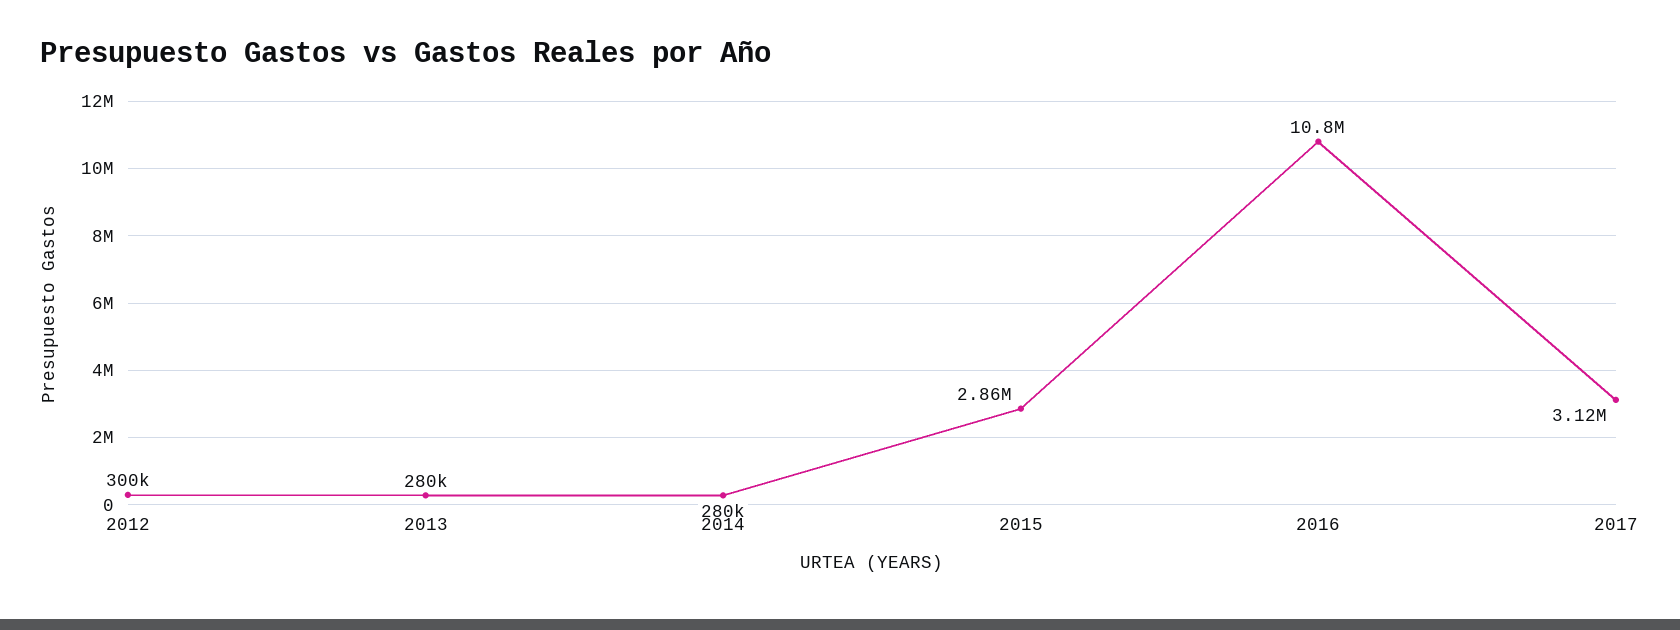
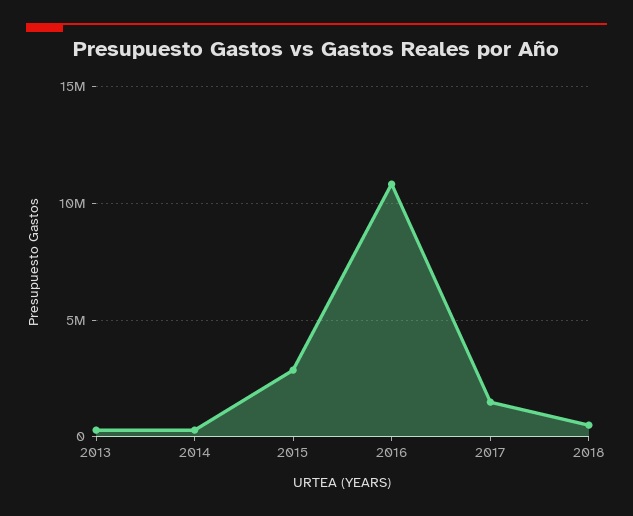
2012: 300000 -> none
2017: 3120000 -> 1500000
2018: none -> 500000

